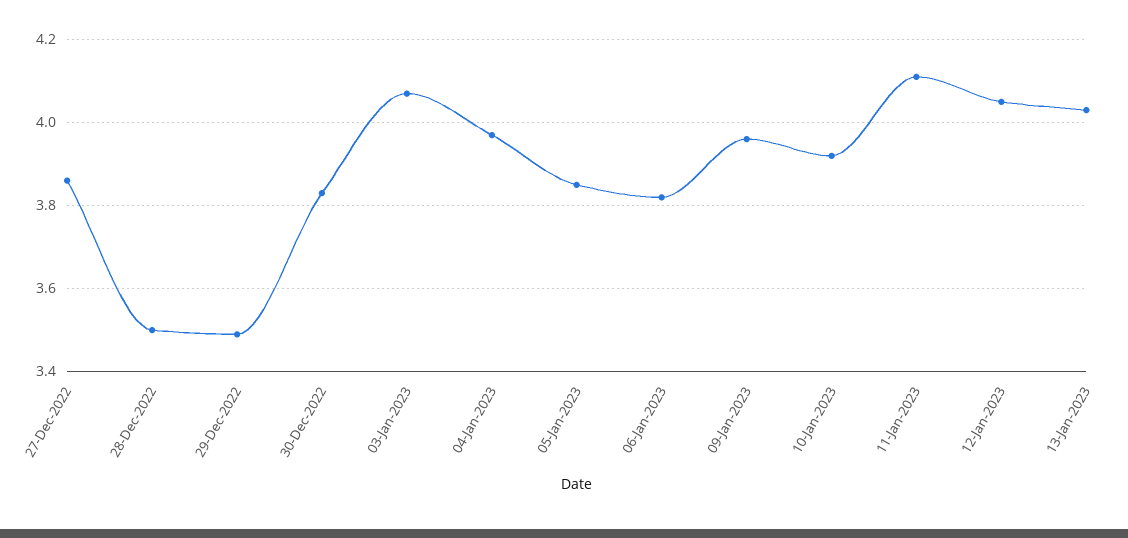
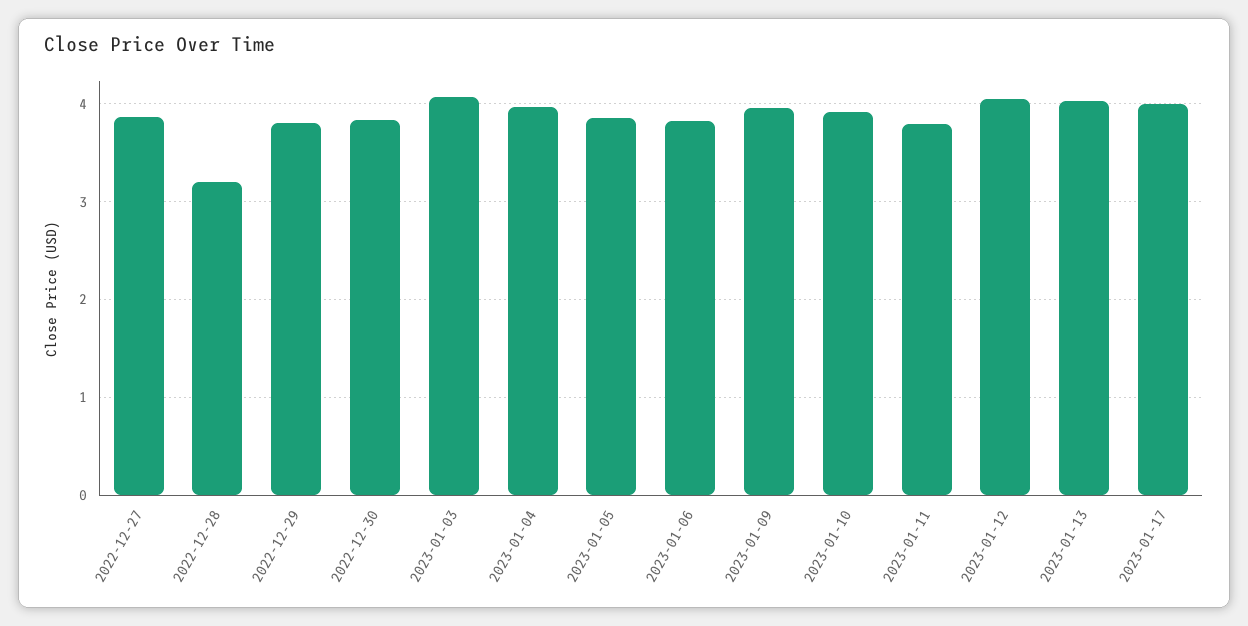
28-Dec-2022: 3.5 -> 3.2
29-Dec-2022: 3.5 -> 3.8
11-Jan-2023: 4.1 -> 3.8
2023-01-17: none -> 4

